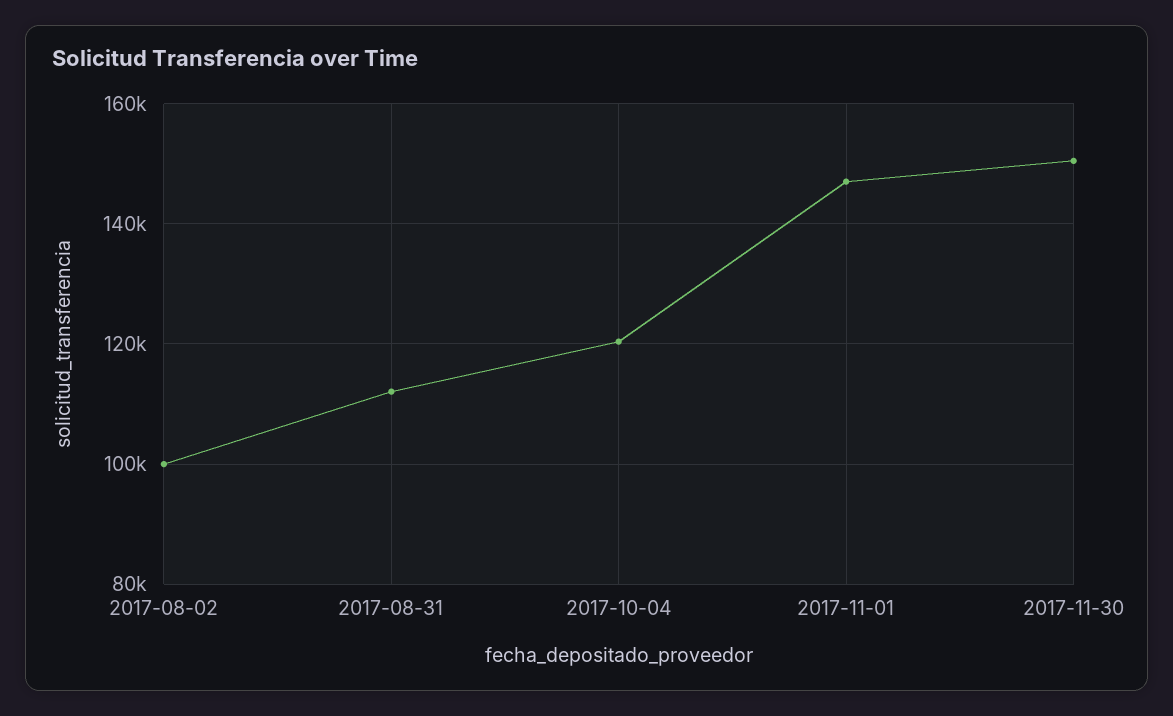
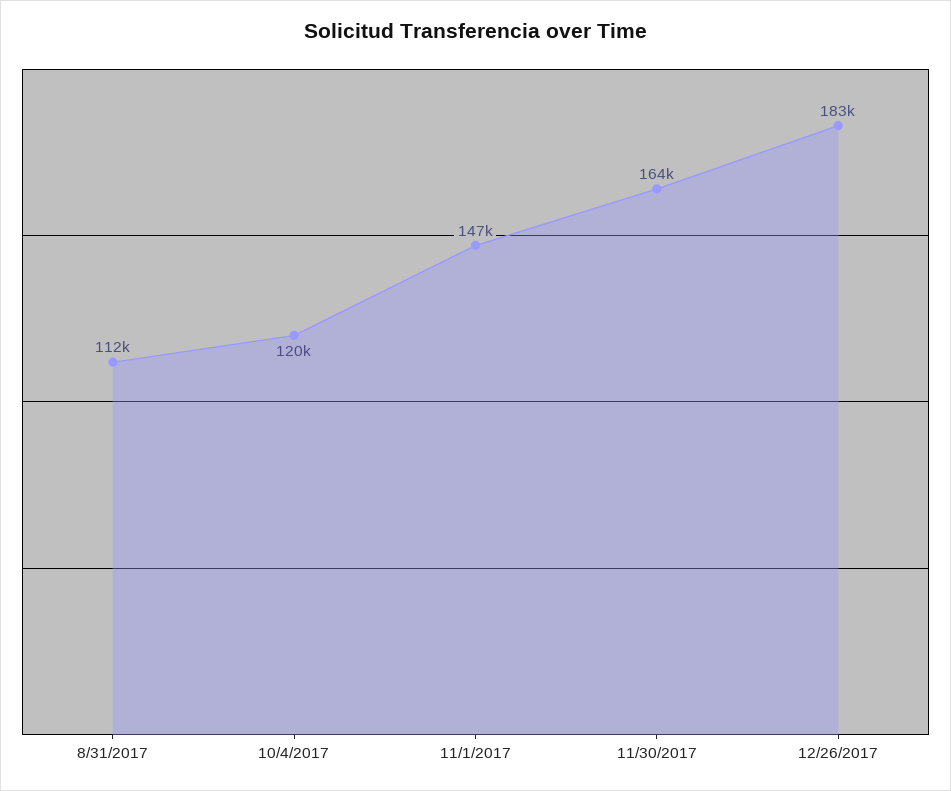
2017-08-02: 100000 -> none
2017-11-30: 150000 -> 164000
12/26/2017: none -> 183000

